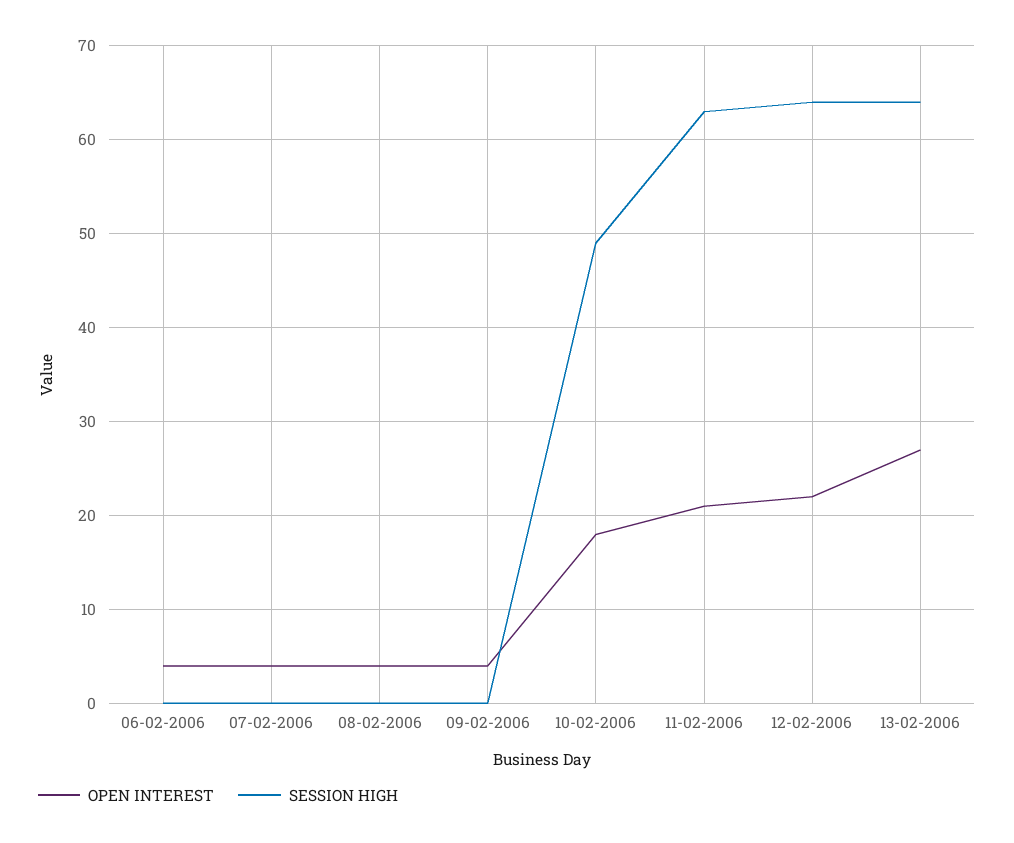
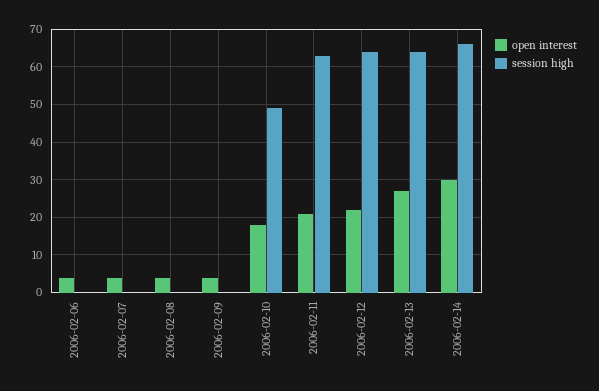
OPEN INTEREST, 2006-02-14: none -> 30
SESSION HIGH, 2006-02-14: none -> 65

